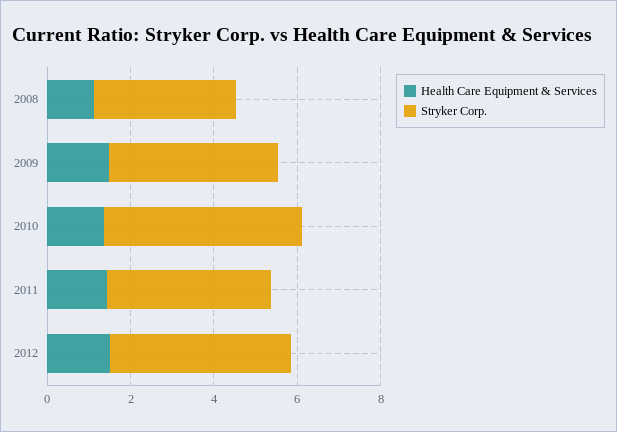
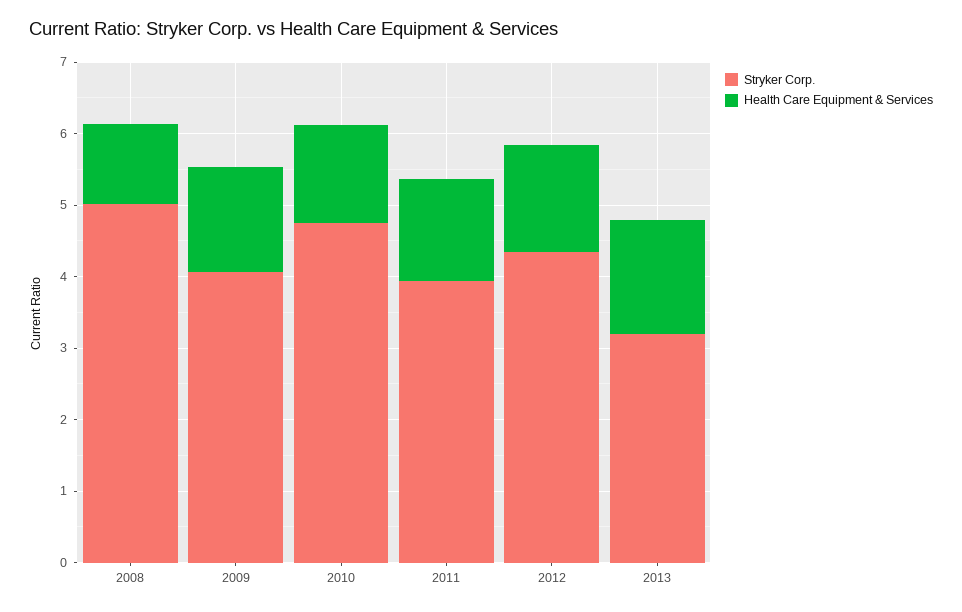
Stryker Corp., 2008: 3.5 -> 5
Stryker Corp., 2013: none -> 3.2
Health Care Equipment & Services, 2013: none -> 1.6

